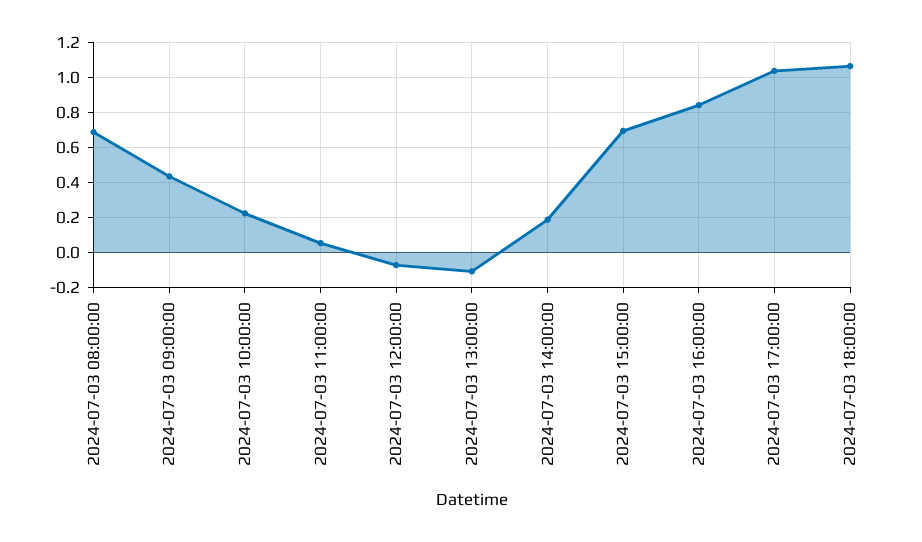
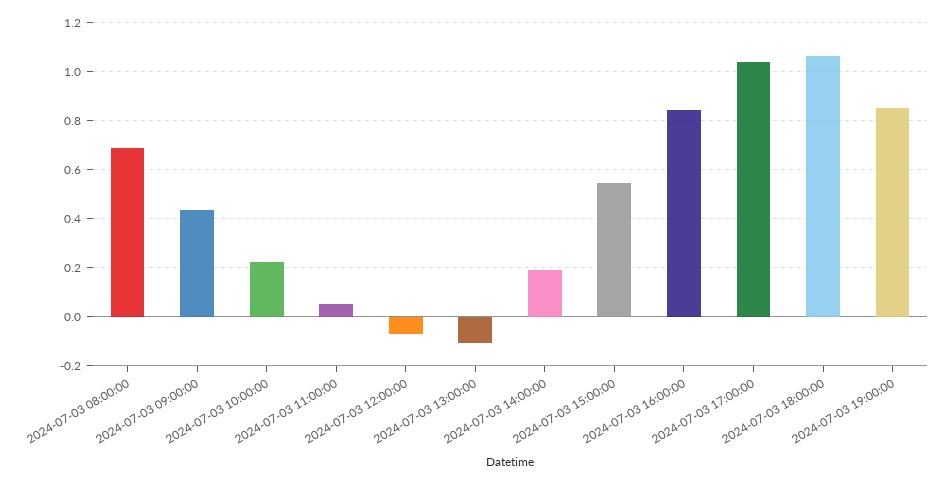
2024-07-03 15:00:00: 0.7 -> 0.55
2024-07-03 19:00:00: none -> 0.85

